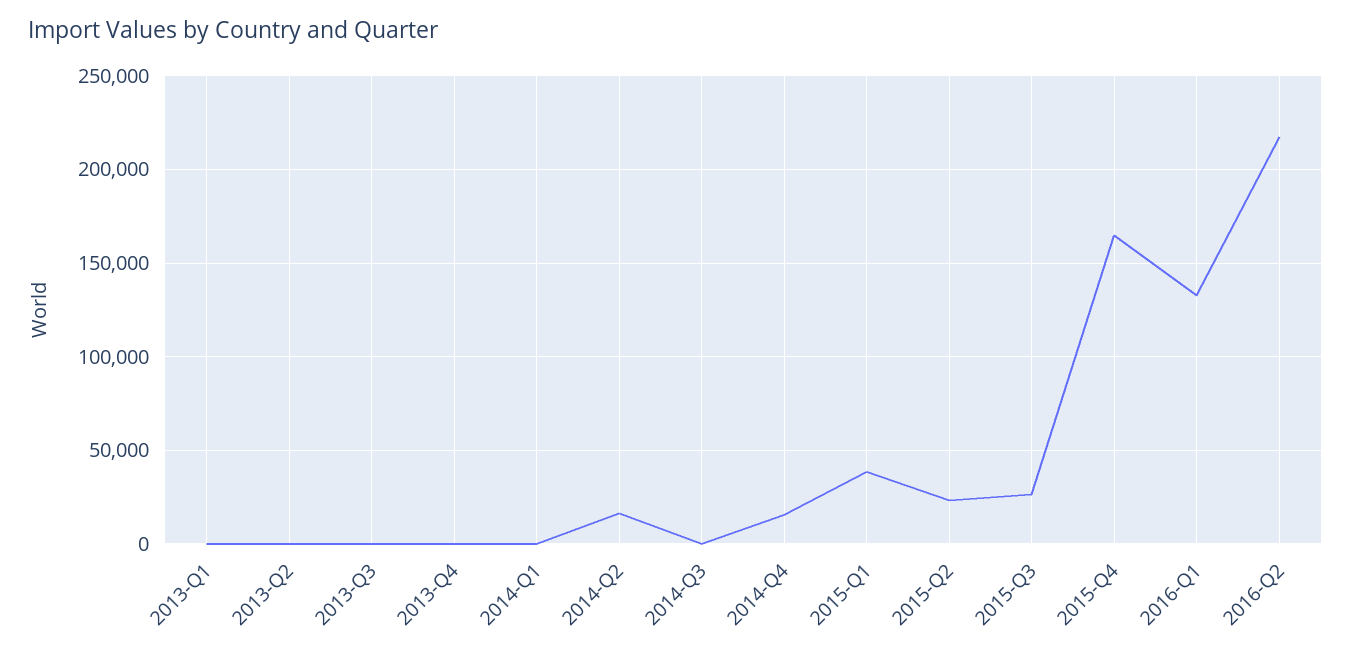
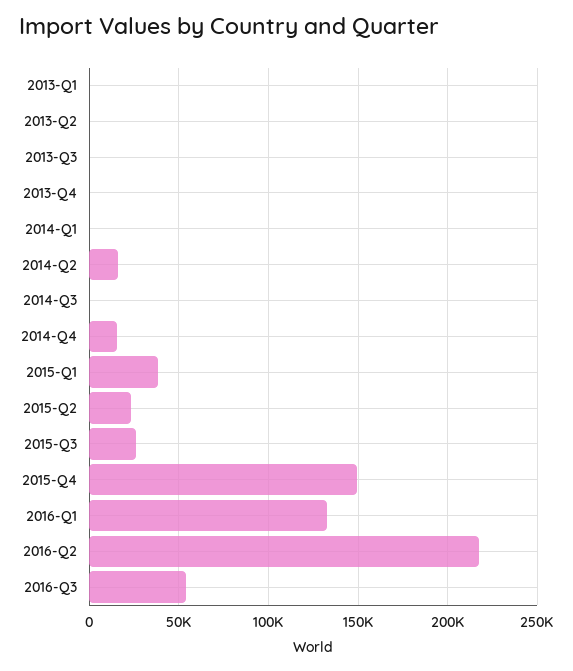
2015-Q4: 165000 -> 150000
2016-Q3: none -> 55000

